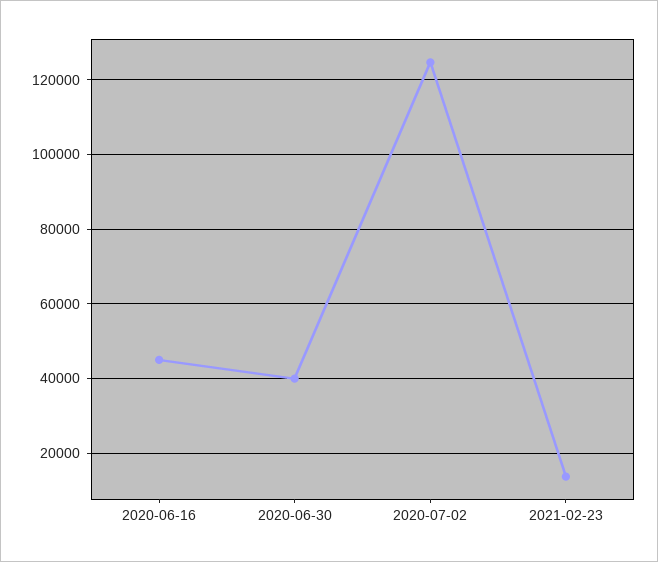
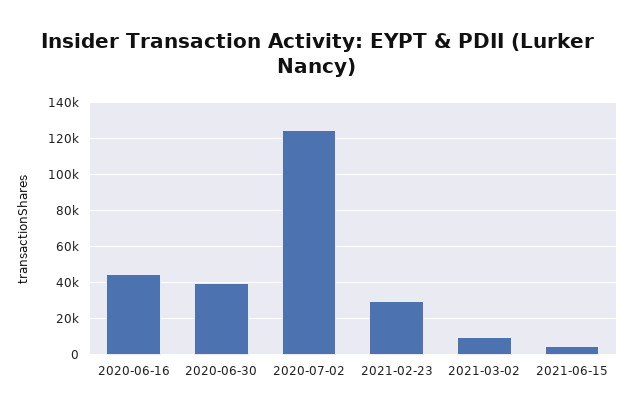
2021-02-23: 14000 -> 30000
2021-03-02: none -> 10000
2021-06-15: none -> 5000

